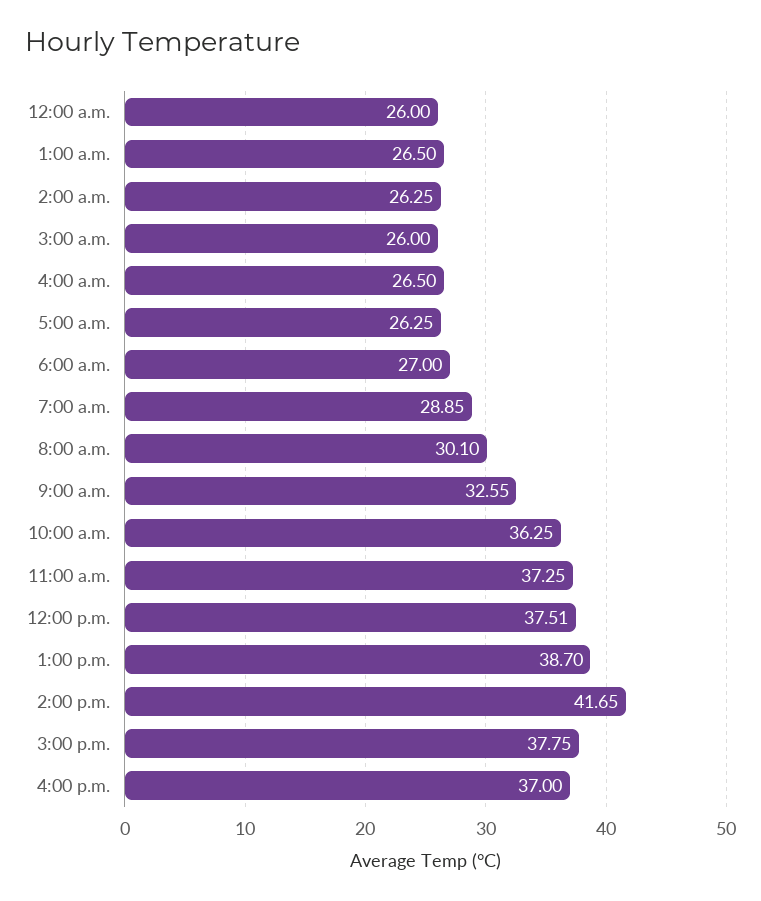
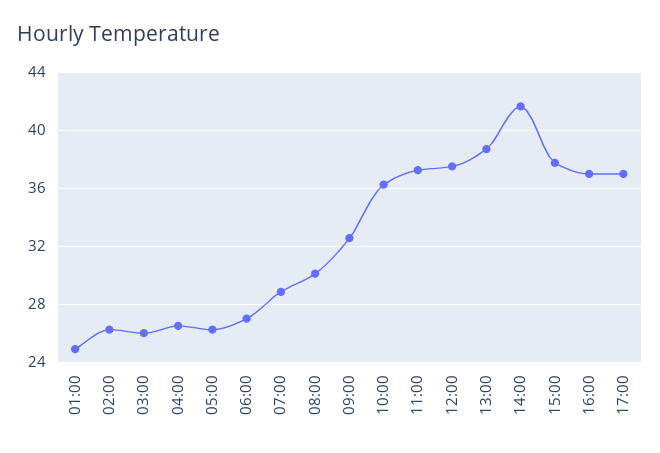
12:00 a.m.: 26 -> none
1:00 a.m.: 26.5 -> 25
17:00: none -> 37

